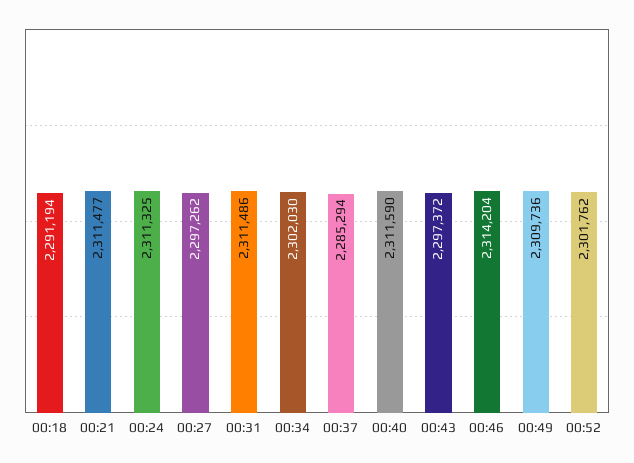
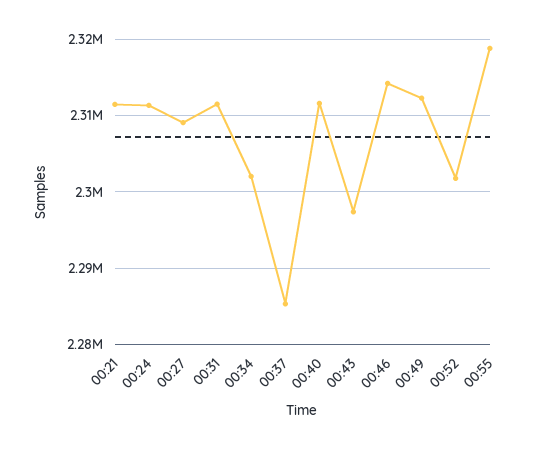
00:18: 2291194 -> none
00:27: 2297262 -> 2309000
00:49: 2309736 -> 2312000
00:55: none -> 2319000

